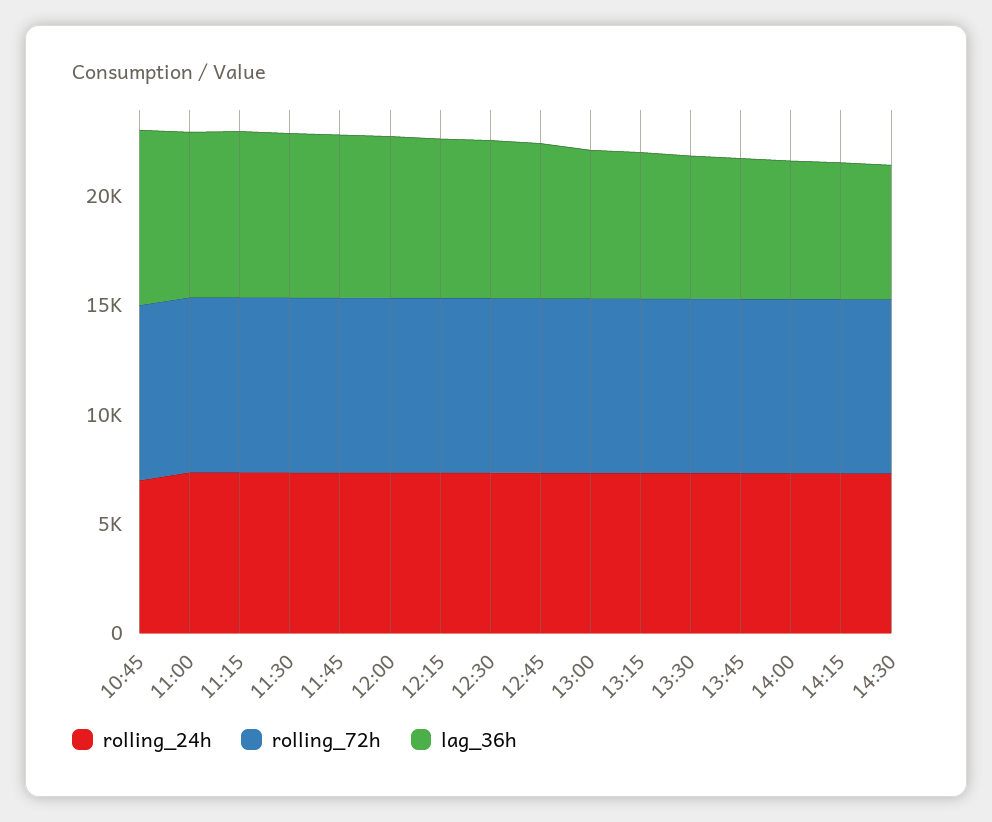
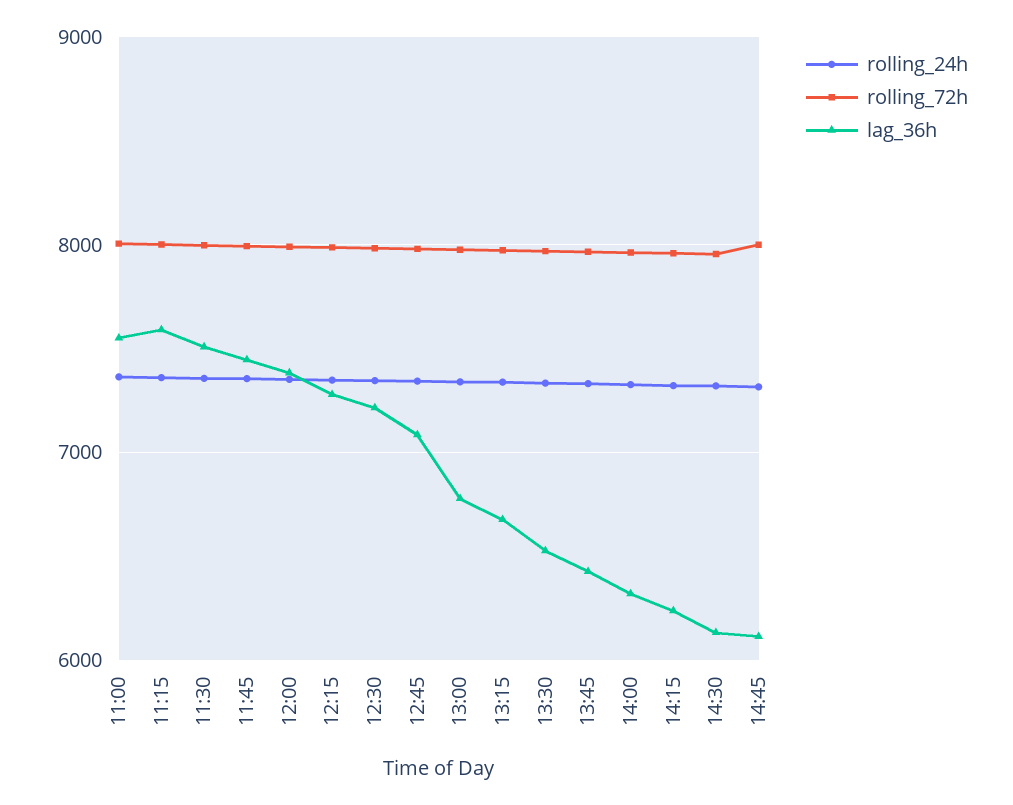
rolling_24h, 10:45: 7000 -> none
rolling_72h, 10:45: 8000 -> none
lag_36h, 10:45: 8000 -> none
rolling_24h, 14:45: none -> 7300
rolling_72h, 14:45: none -> 8000
lag_36h, 14:45: none -> 6100

